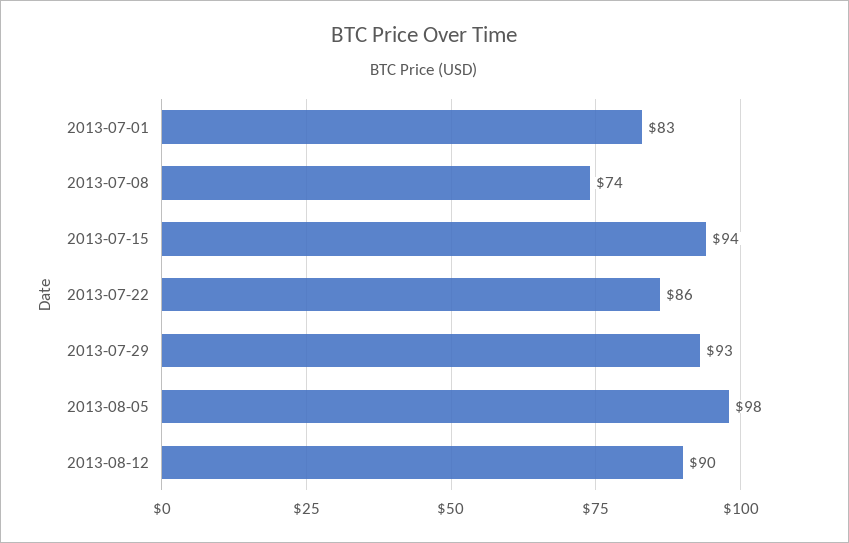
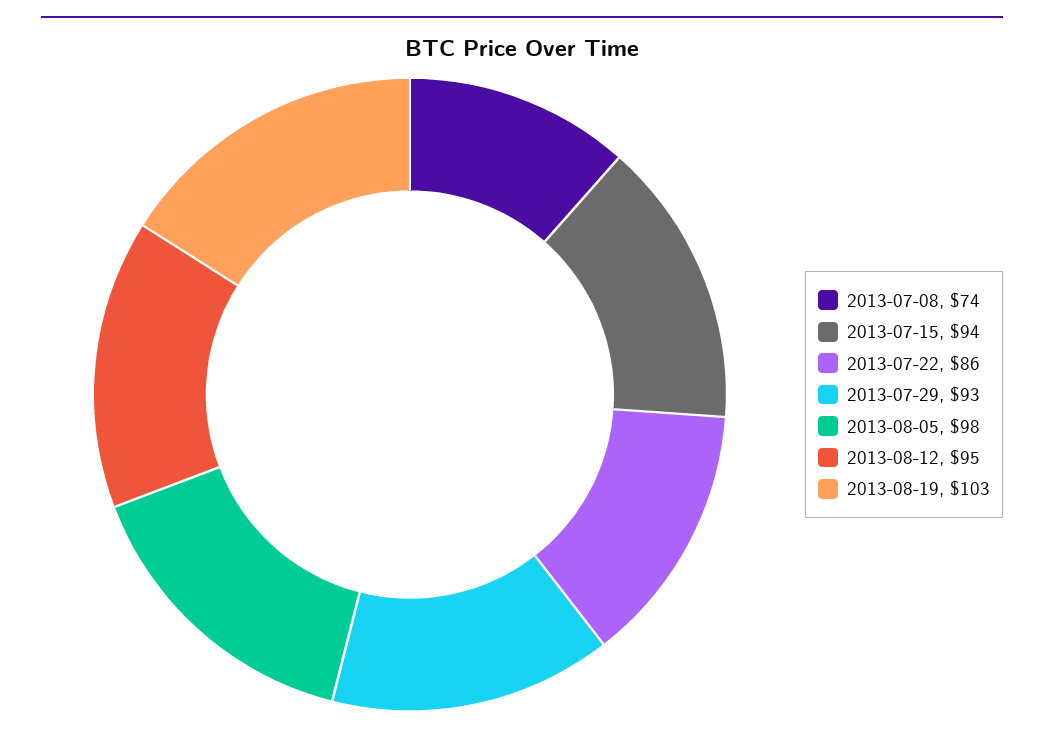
2013-07-01: 83 -> none
2013-08-12: 90 -> 95
2013-08-19: none -> 103

